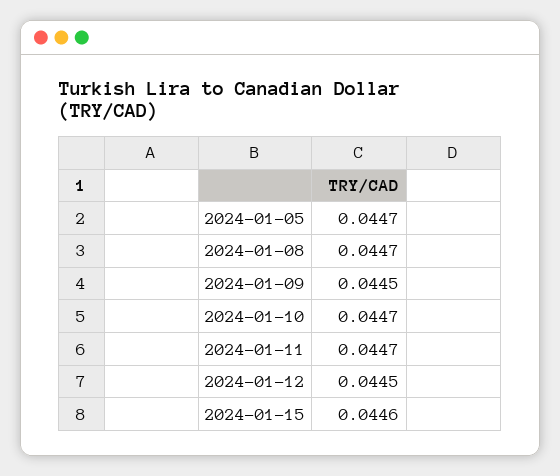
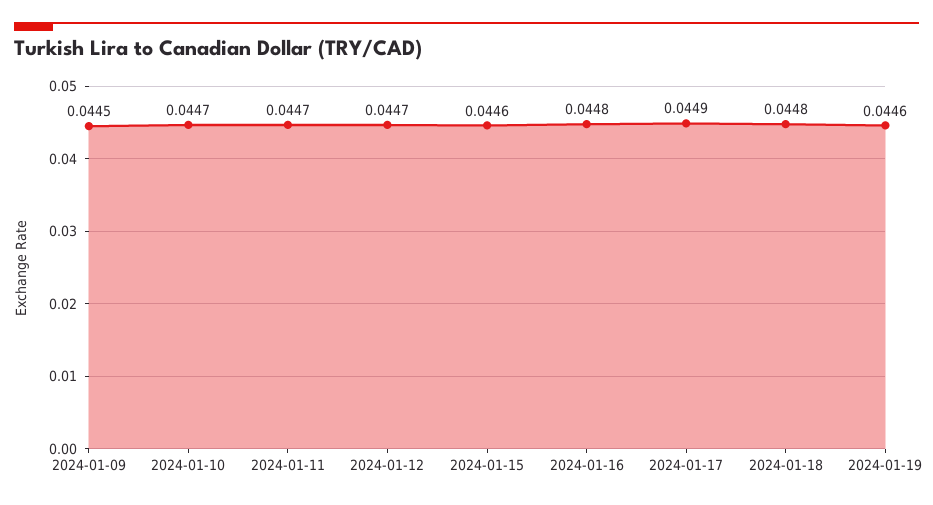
2024-01-05: 0.0447 -> none
2024-01-08: 0.0447 -> none
2024-01-12: 0.0445 -> 0.0447
2024-01-16: none -> 0.0448
2024-01-17: none -> 0.0449
2024-01-18: none -> 0.0448
2024-01-19: none -> 0.0446

